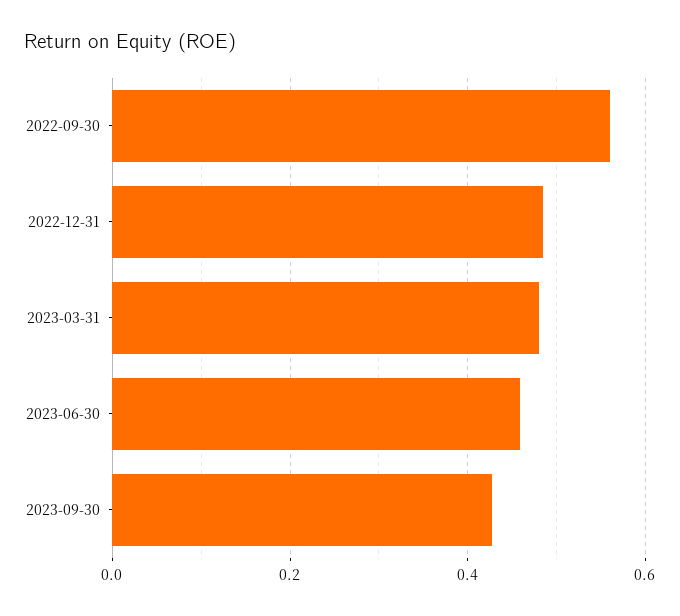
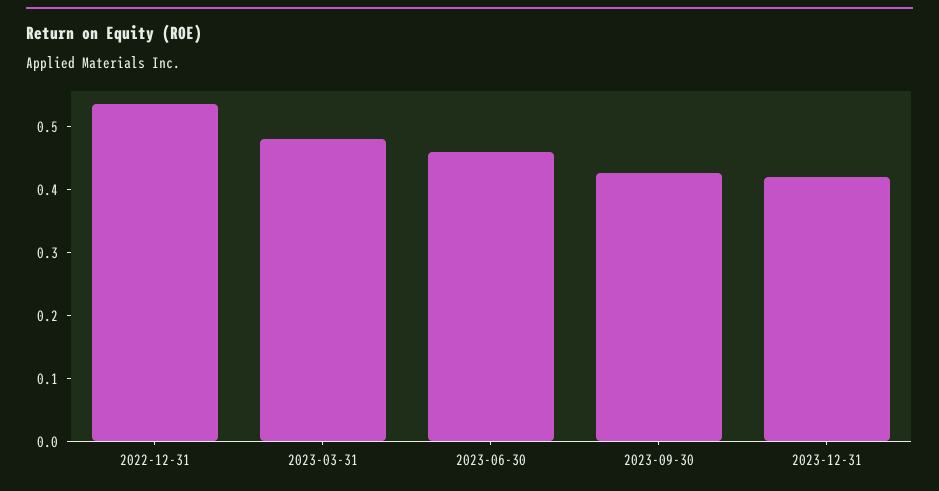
2022-09-30: 0.56 -> none
2022-12-31: 0.48 -> 0.54
2023-12-31: none -> 0.42

